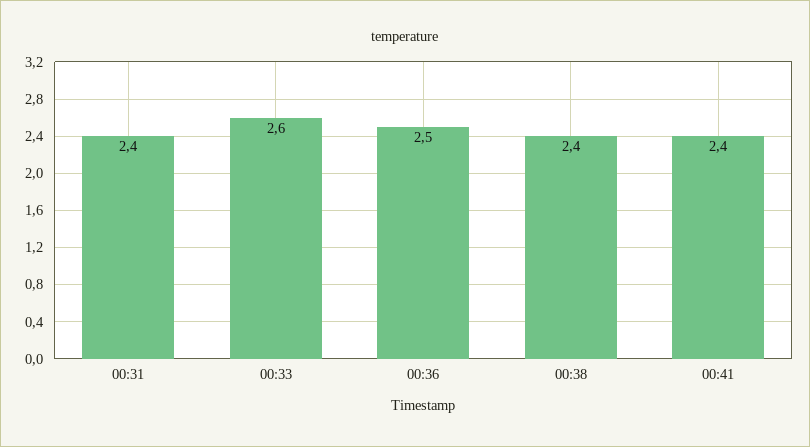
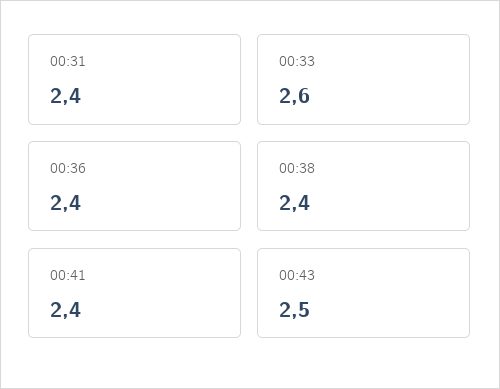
00:36: 2.5 -> 2.4
00:43: none -> 2.5

